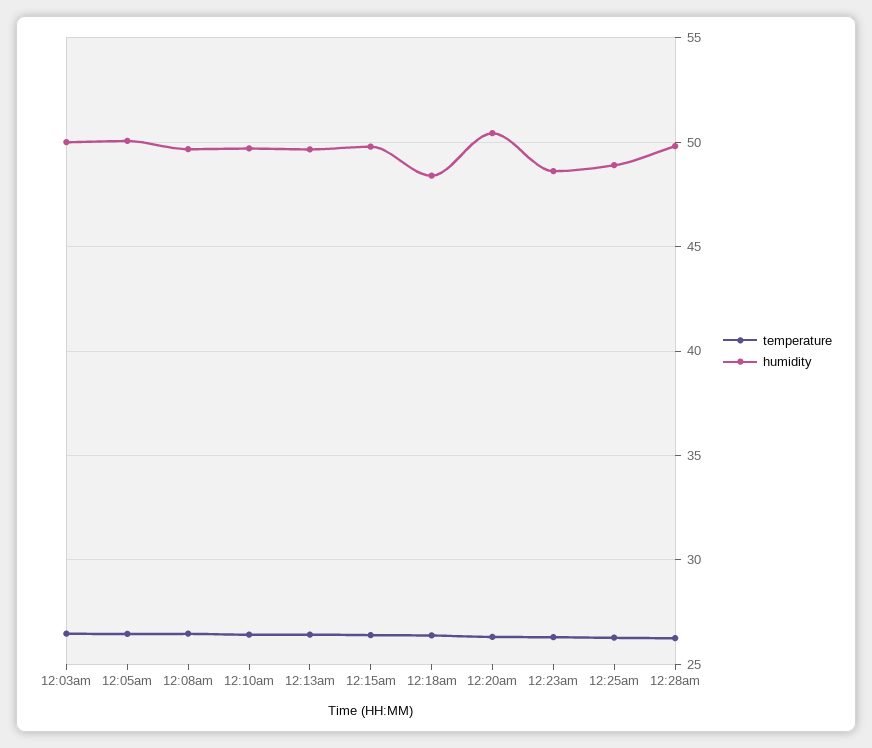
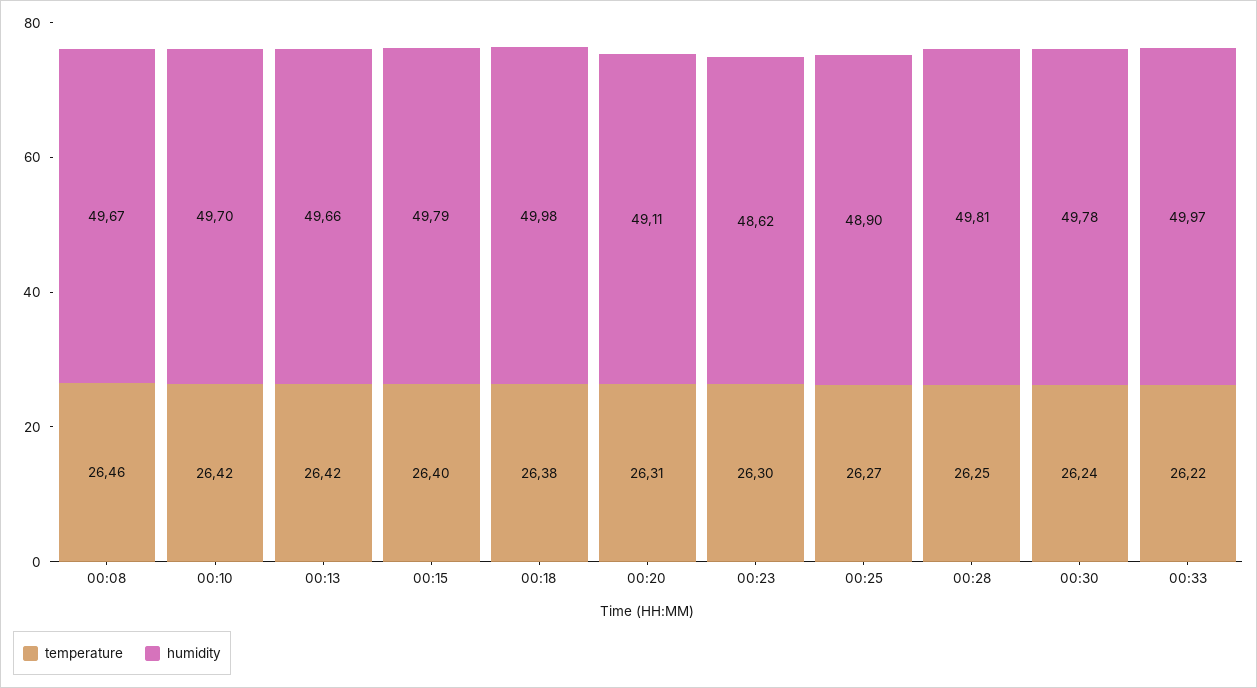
temperature, 12:03am: 26.5 -> none
humidity, 12:03am: 50 -> none
temperature, 12:05am: 26.5 -> none
humidity, 12:05am: 50 -> none
humidity, 12:18am: 48.5 -> 49.98
humidity, 12:20am: 50.5 -> 49.11
temperature, 00:30: none -> 26.24
humidity, 00:30: none -> 49.78
temperature, 00:33: none -> 26.22
humidity, 00:33: none -> 49.97

